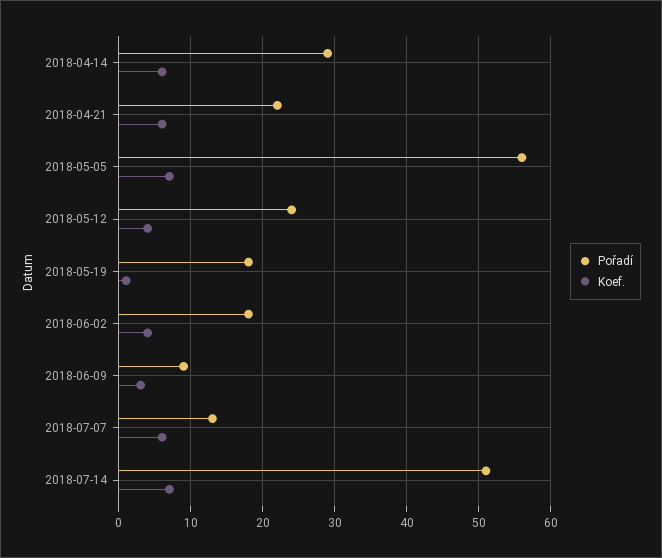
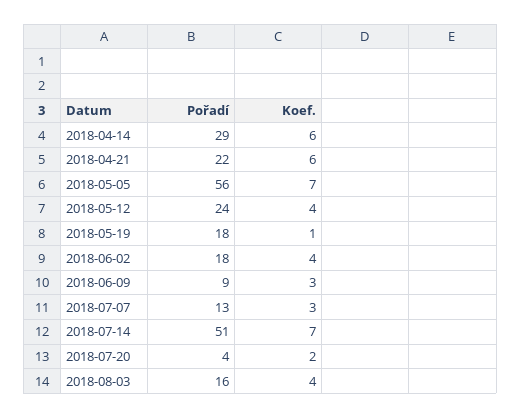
Koef., 2018-07-07: 6 -> 3
Pořadí, 2018-07-20: none -> 4
Koef., 2018-07-20: none -> 2
Pořadí, 2018-08-03: none -> 16
Koef., 2018-08-03: none -> 4

